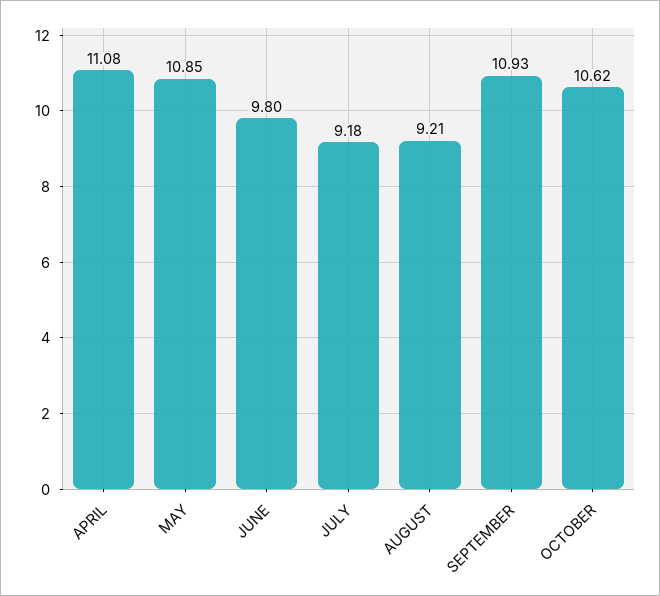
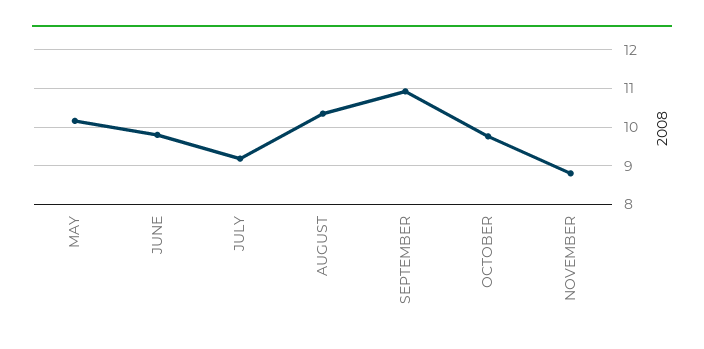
APRIL: 11.08 -> none
MAY: 10.85 -> 10.2
AUGUST: 9.21 -> 10.4
OCTOBER: 10.62 -> 9.8
NOVEMBER: none -> 8.8

